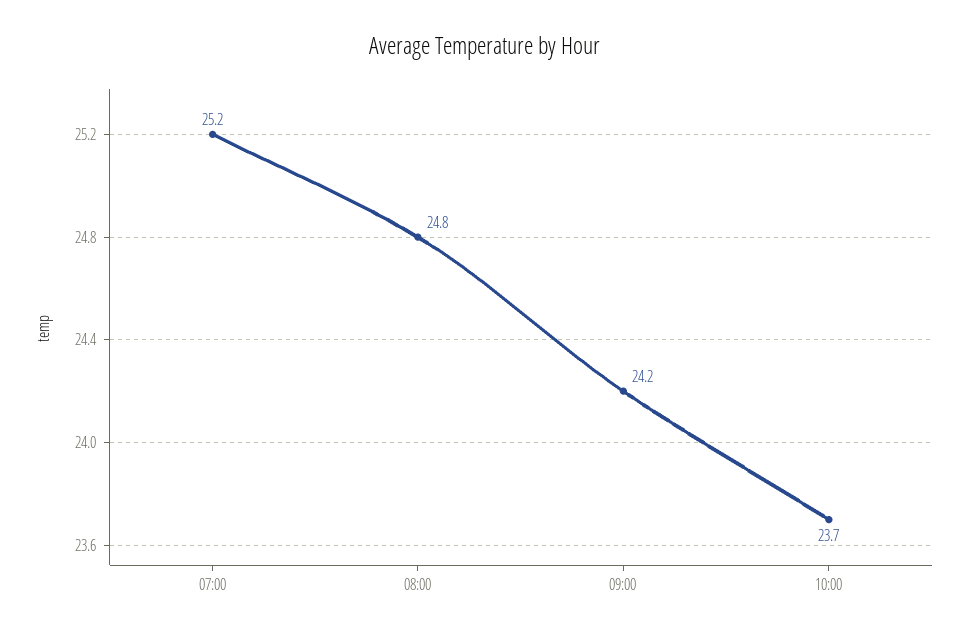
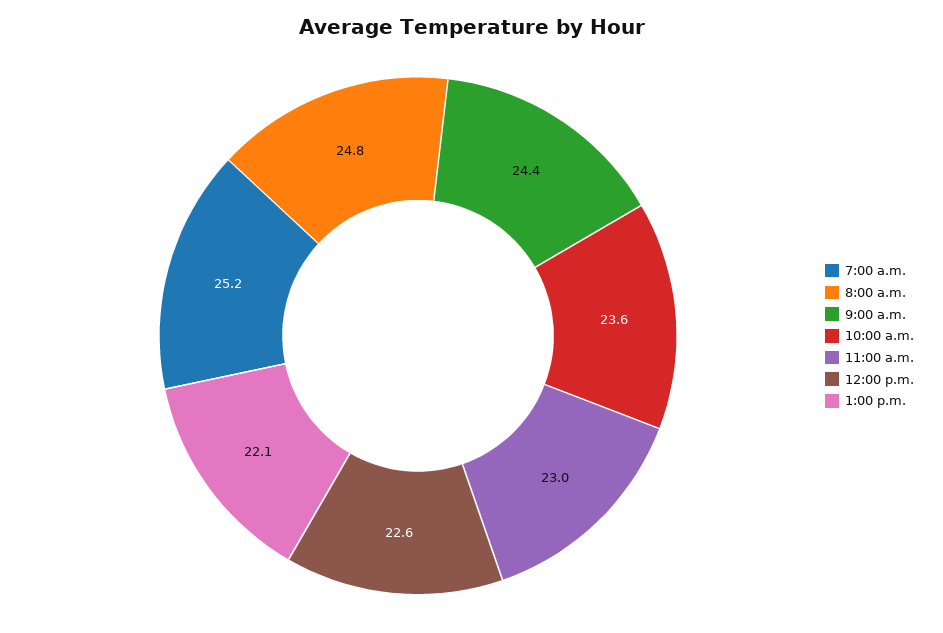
09:00: 24.2 -> 24.4
10:00: 23.7 -> 23.6
11:00 a.m.: none -> 23
12:00 p.m.: none -> 22.6
1:00 p.m.: none -> 22.1

